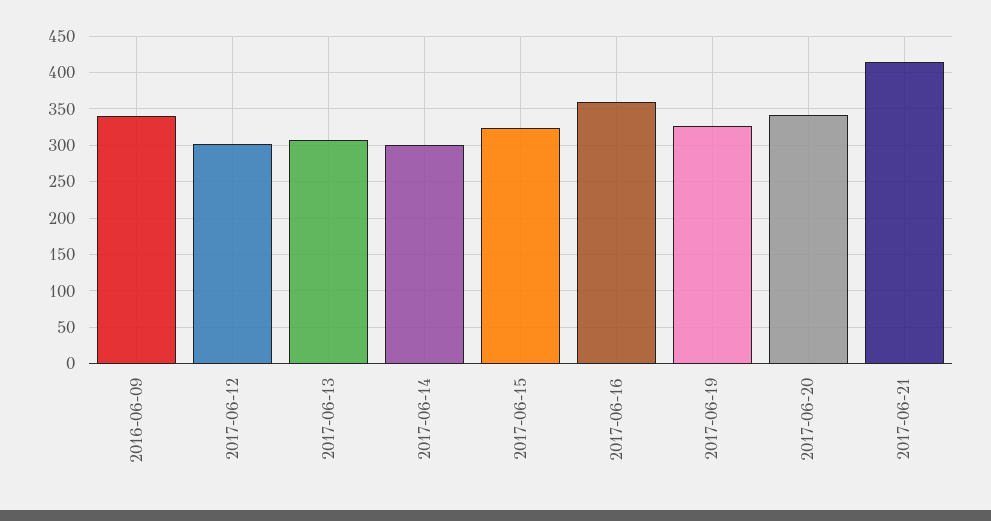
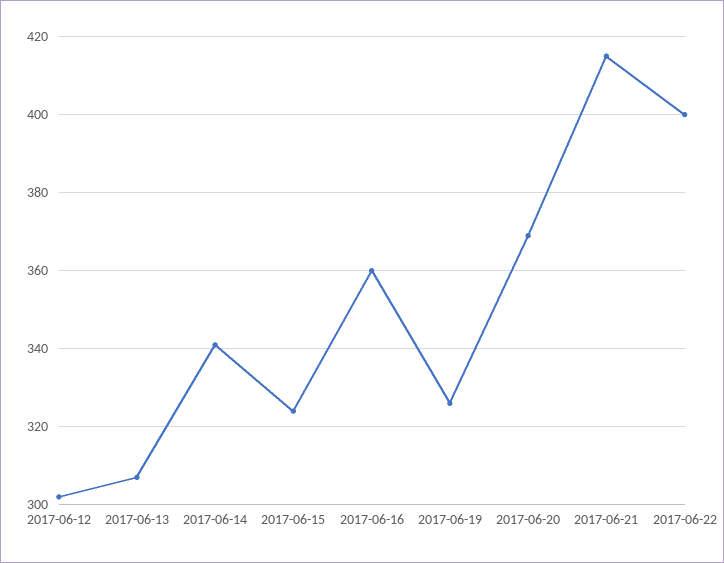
2016-06-09: 340 -> none
2017-06-14: 300 -> 340
2017-06-20: 340 -> 370
2017-06-22: none -> 400

